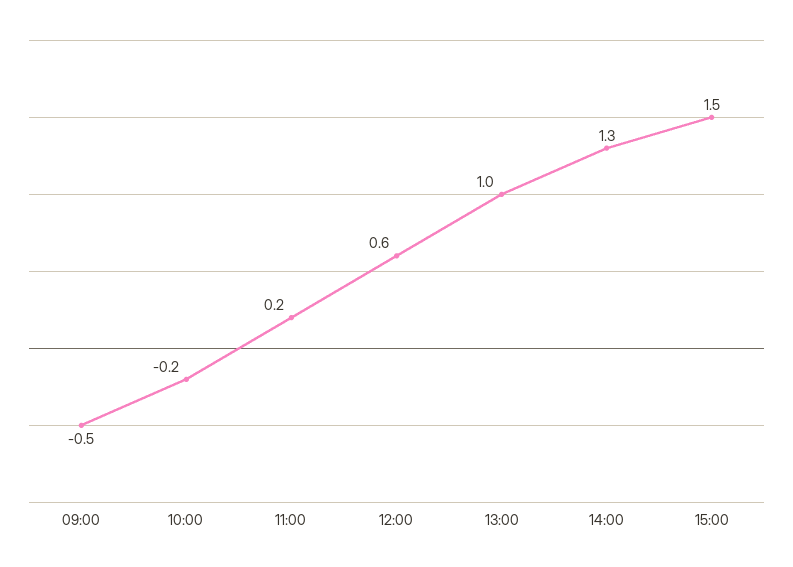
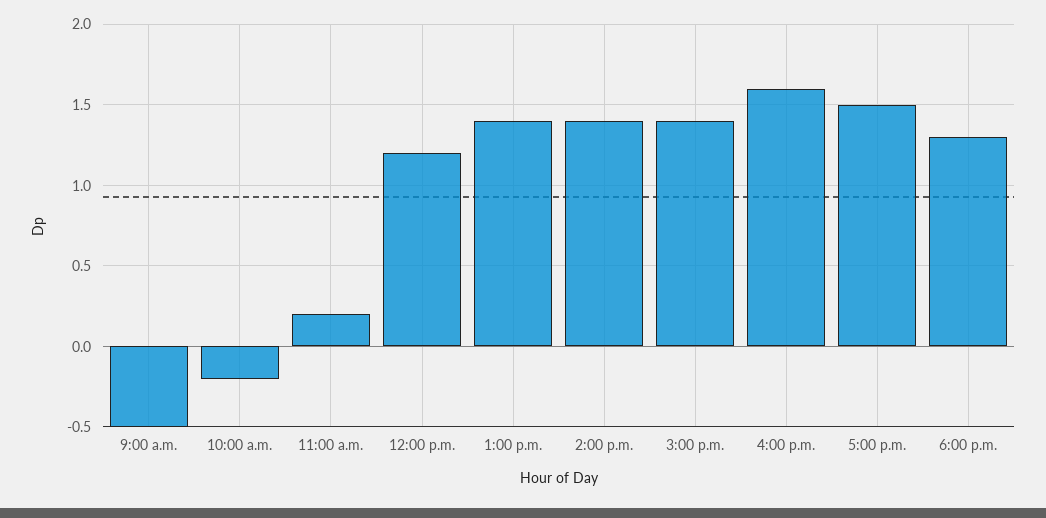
12:00: 0.6 -> 1.2
13:00: 1 -> 1.4
14:00: 1.3 -> 1.4
15:00: 1.5 -> 1.4
4:00 p.m.: none -> 1.6
5:00 p.m.: none -> 1.5
6:00 p.m.: none -> 1.3

